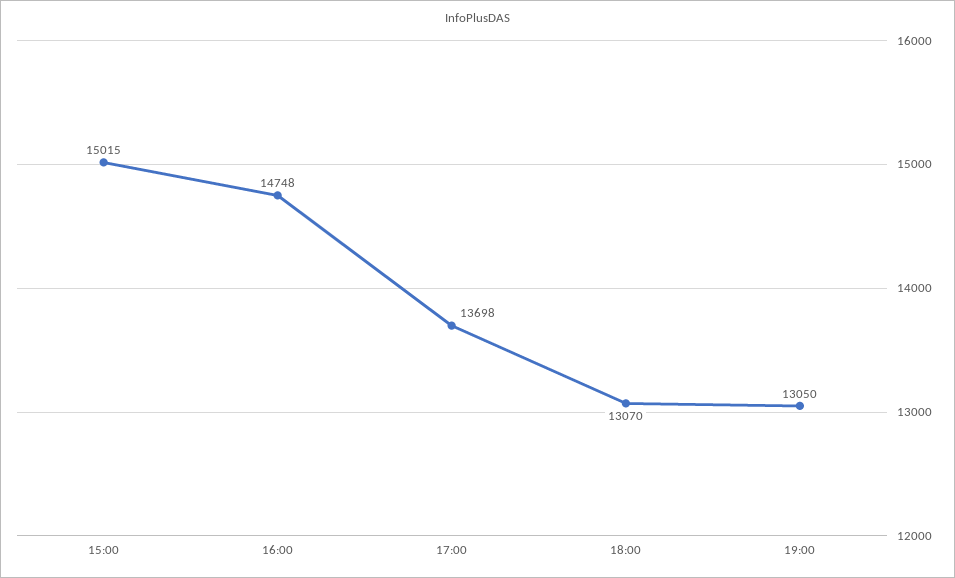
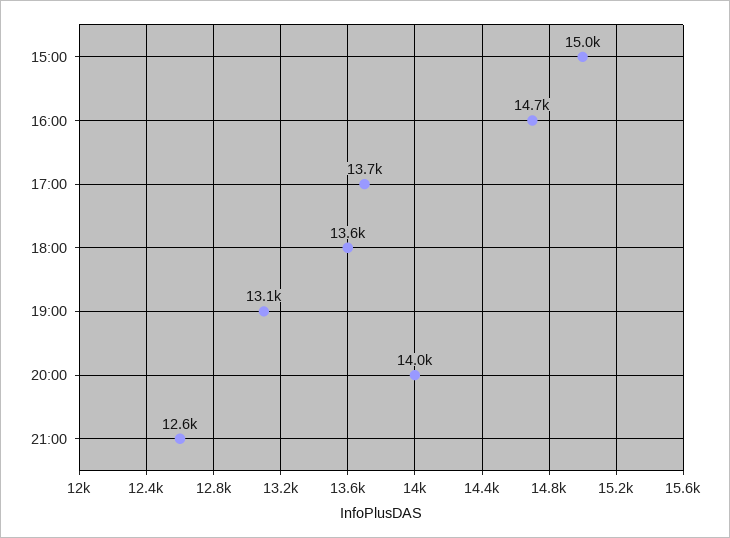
18:00: 13070 -> 13600
20:00: none -> 14000
21:00: none -> 12600

